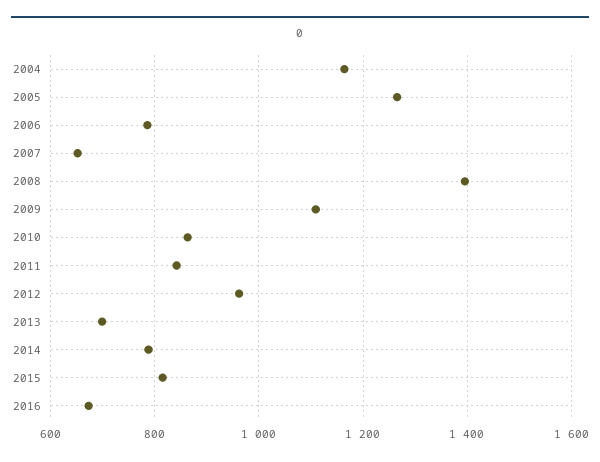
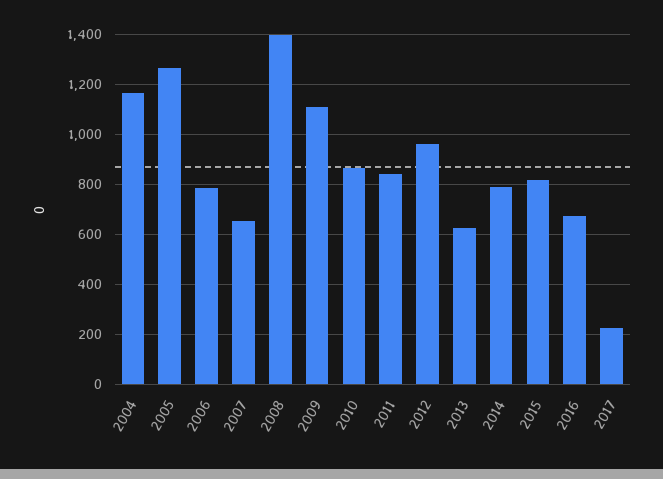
2013: 700 -> 625
2017: none -> 225

